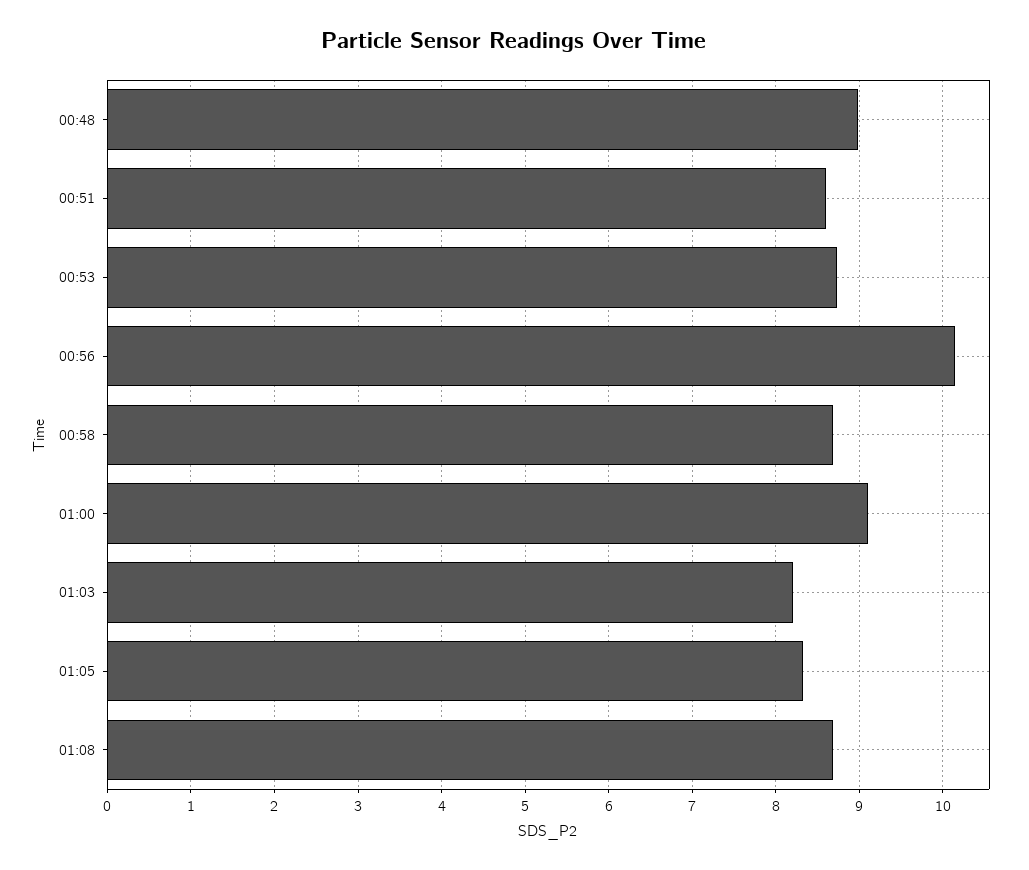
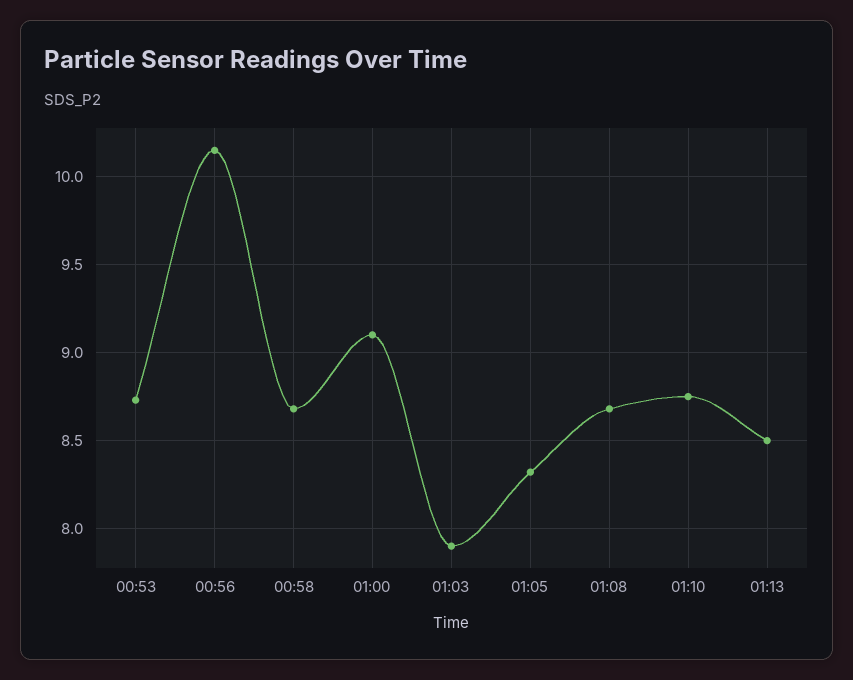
00:48: 9 -> none
00:51: 8.6 -> none
01:03: 8.2 -> 7.9
01:10: none -> 8.75
01:13: none -> 8.5

